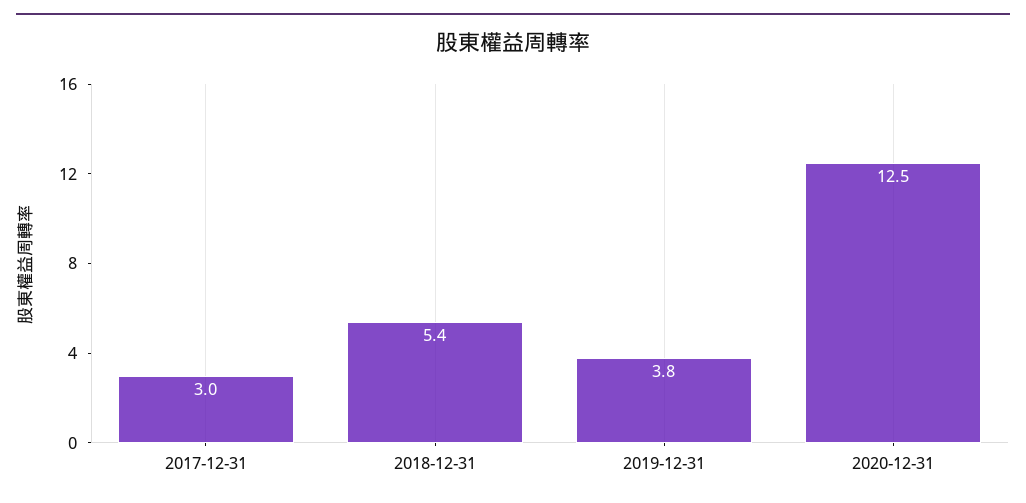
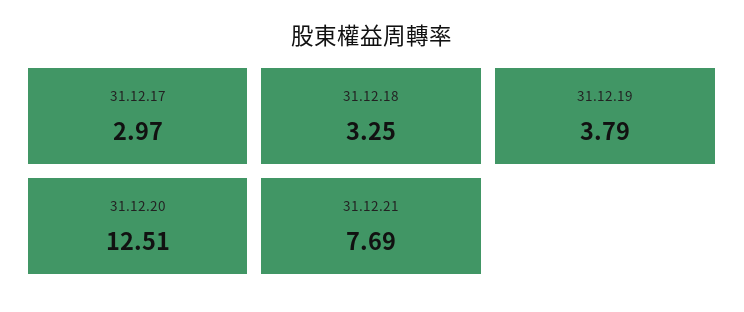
2018-12-31: 5.4 -> 3.25
31.12.21: none -> 7.69

